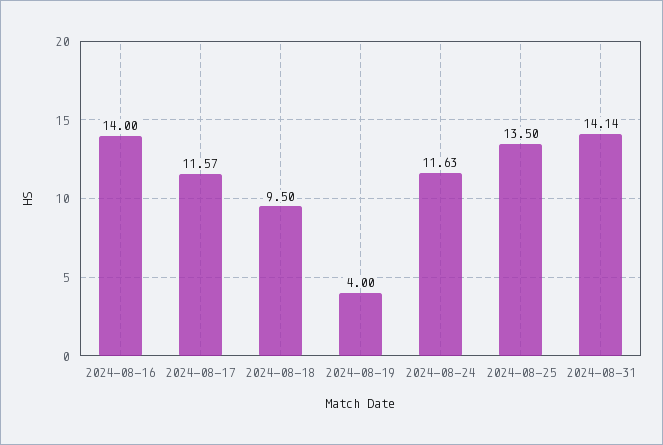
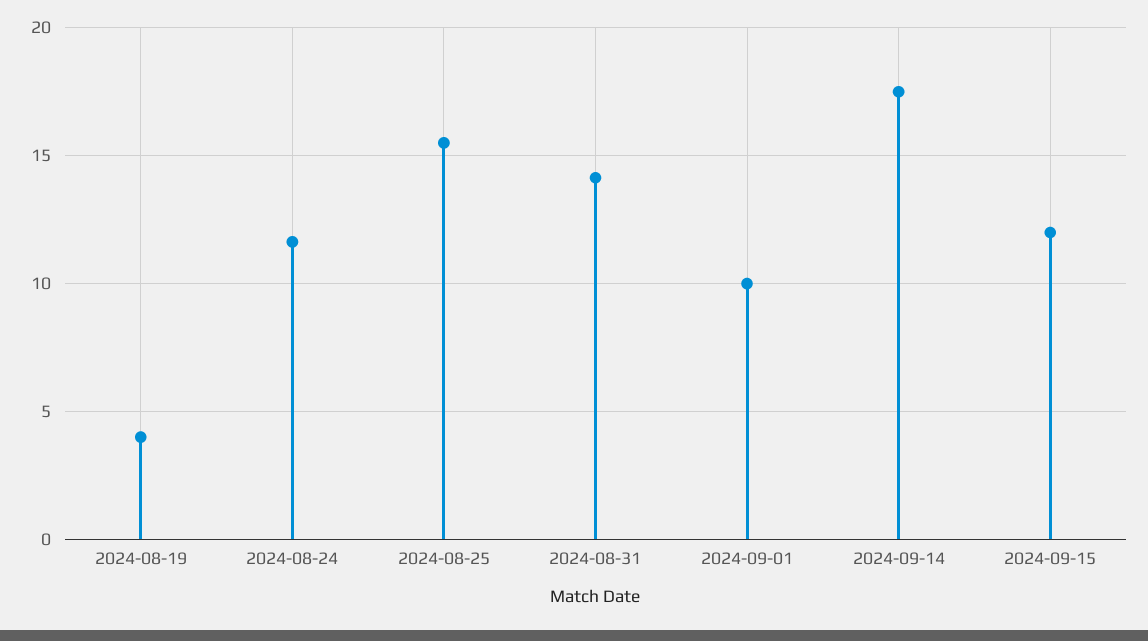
2024-08-16: 14 -> none
2024-08-17: 11.57 -> none
2024-08-18: 9.5 -> none
2024-08-25: 13.5 -> 15.5
2024-09-01: none -> 10
2024-09-14: none -> 17.5
2024-09-15: none -> 12

